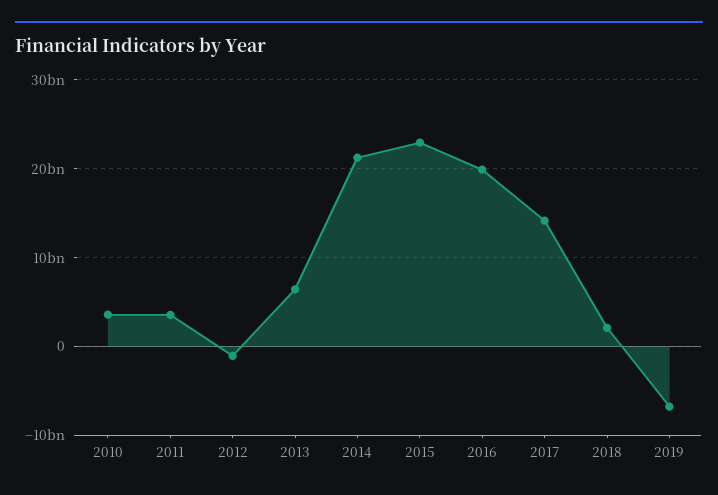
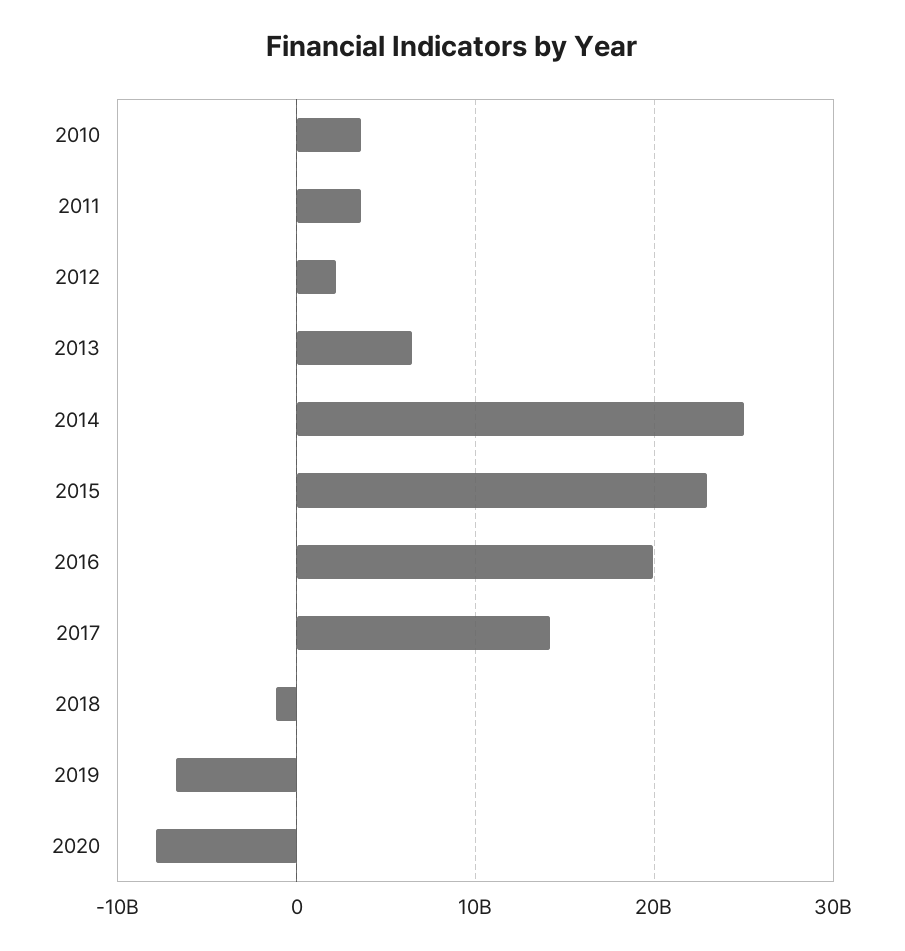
2012: -1000000000 -> 2000000000
2014: 21000000000 -> 25000000000
2018: 2000000000 -> -1000000000
2020: none -> -8000000000

